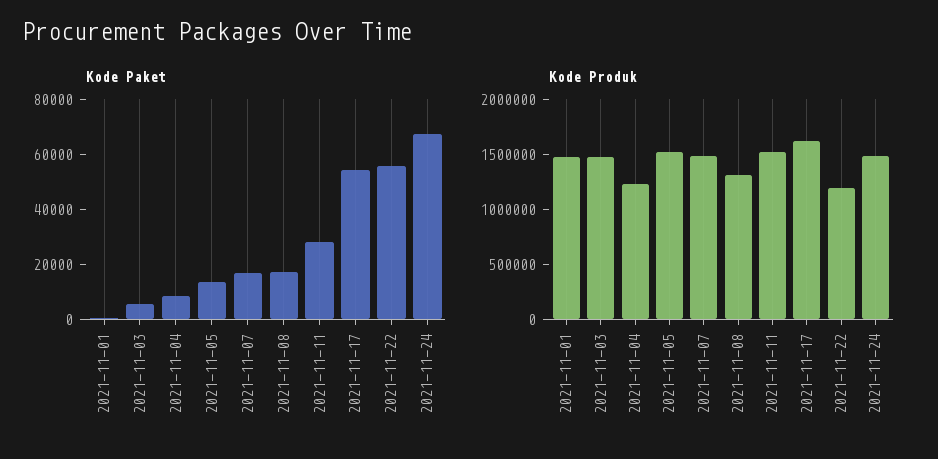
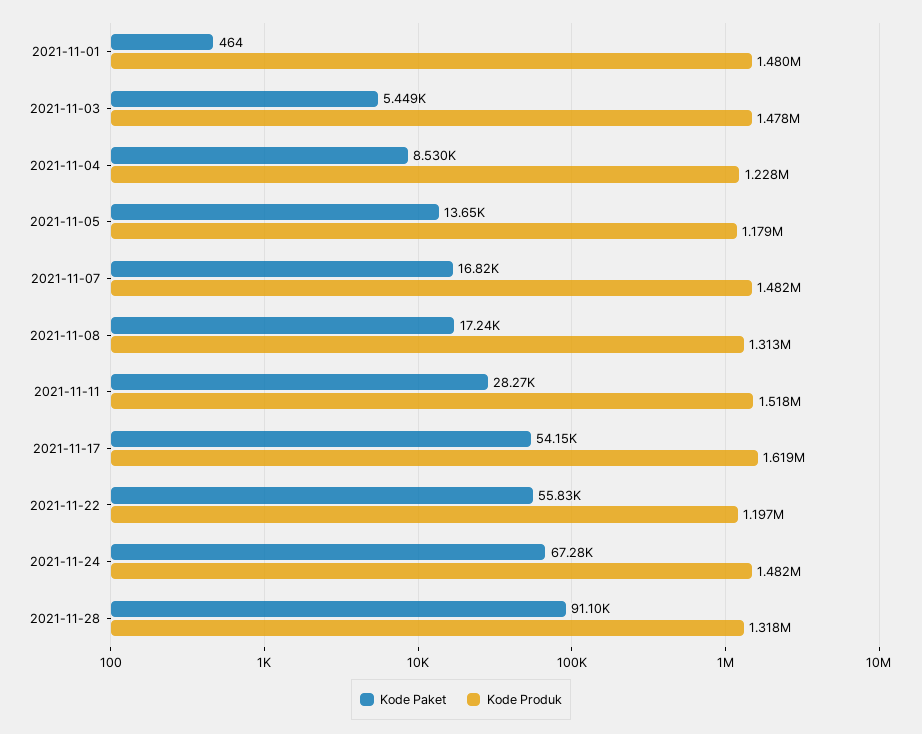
Kode Produk, 2021-11-05: 1500000 -> 1179000
Kode Paket, 2021-11-28: none -> 91100
Kode Produk, 2021-11-28: none -> 1318000

